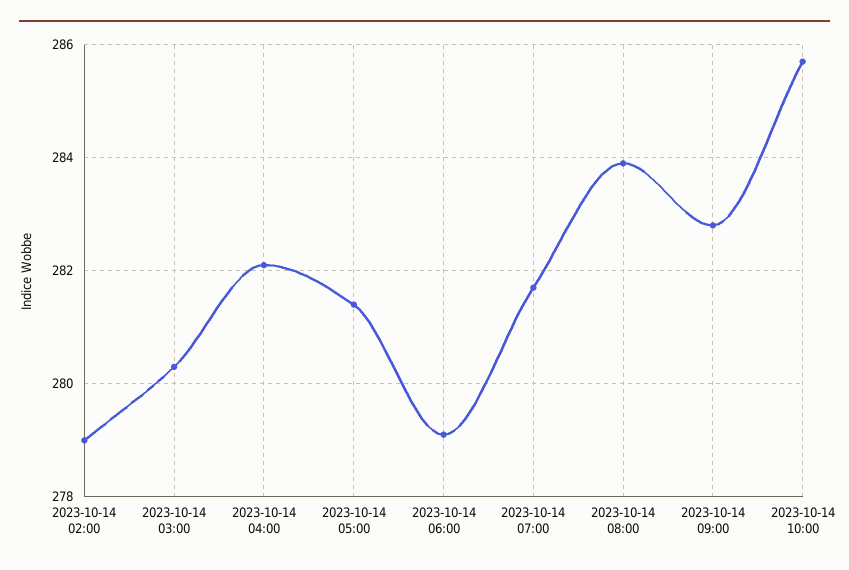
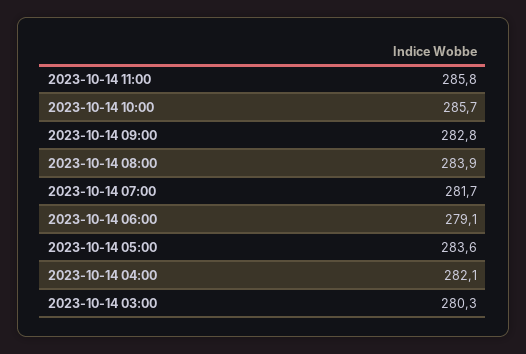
2023-10-14 02:00: 279 -> none
2023-10-14 05:00: 281.5 -> 283.6
2023-10-14 11:00: none -> 285.8

